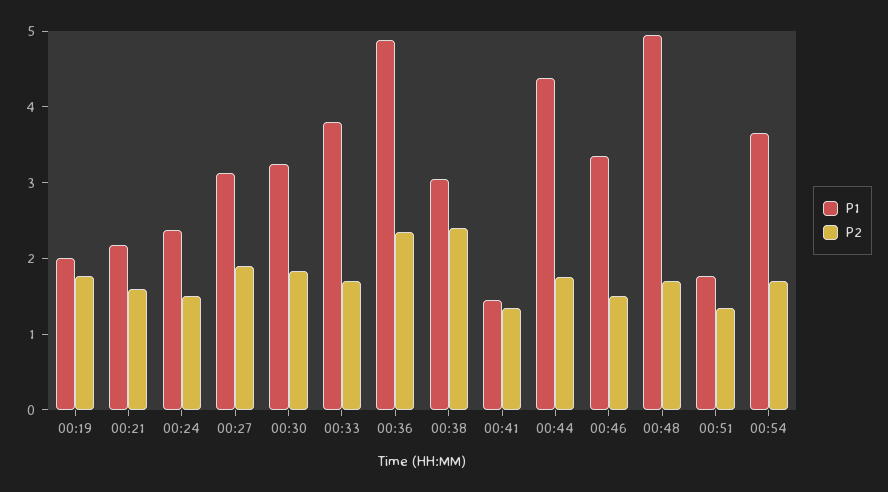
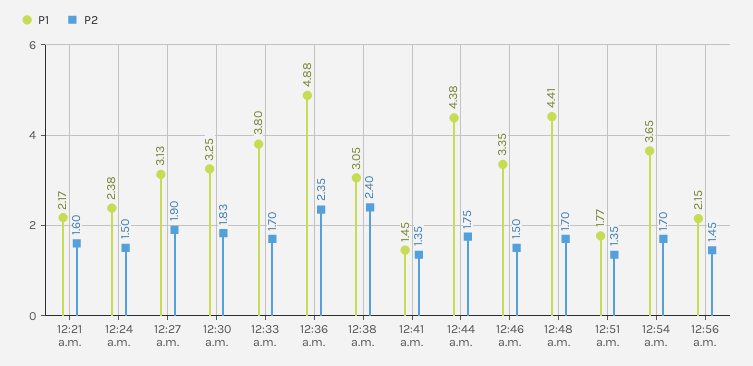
P1, 00:19: 2 -> none
P2, 00:19: 1.8 -> none
P1, 00:48: 5 -> 4.41
P1, 12:56 a.m.: none -> 2.15
P2, 12:56 a.m.: none -> 1.45

